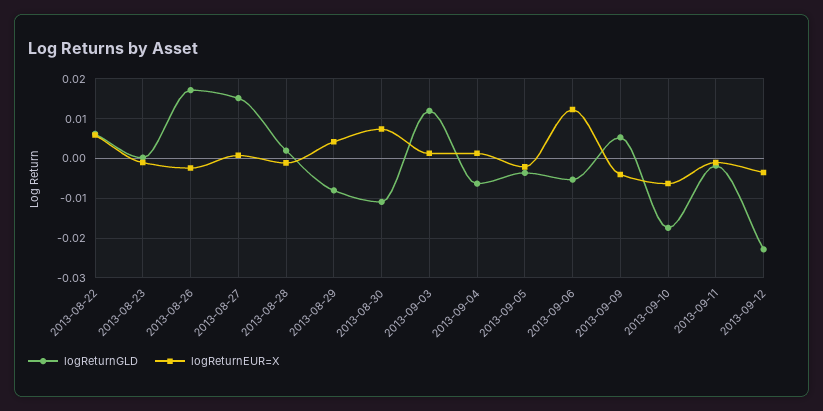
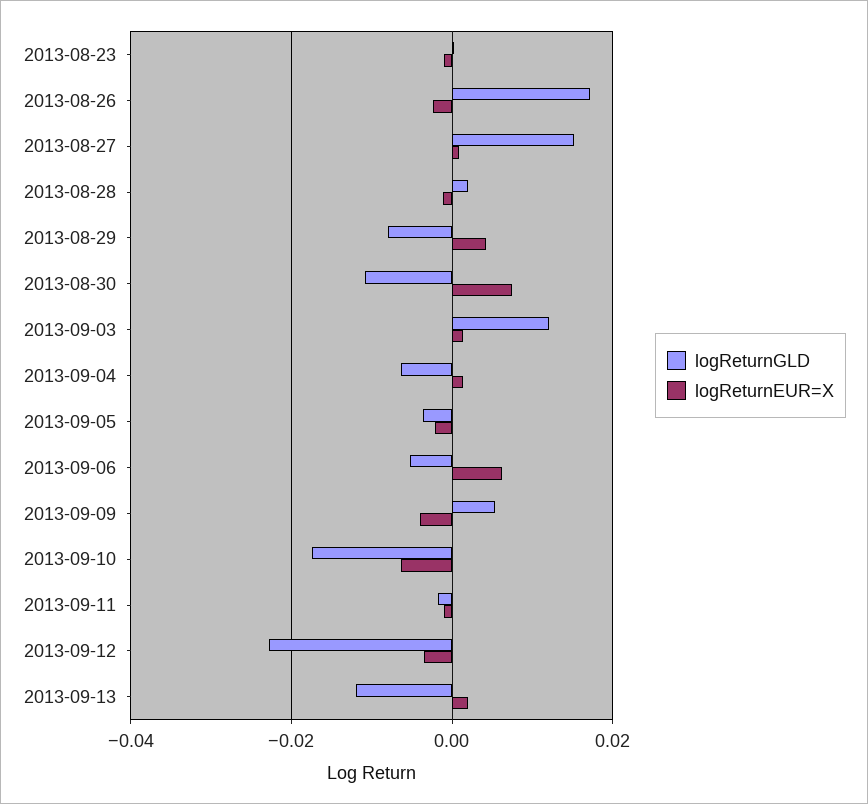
logReturnGLD, 2013-08-22: 0.006 -> none
logReturnEUR=X, 2013-08-22: 0.006 -> none
logReturnEUR=X, 2013-09-06: 0.012 -> 0.006
logReturnGLD, 2013-09-13: none -> -0.012
logReturnEUR=X, 2013-09-13: none -> 0.002

